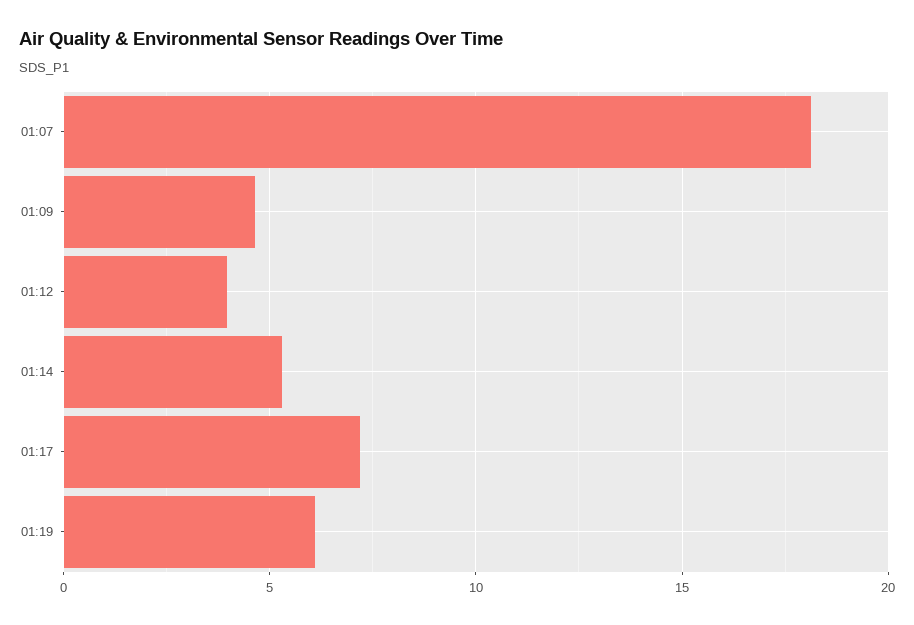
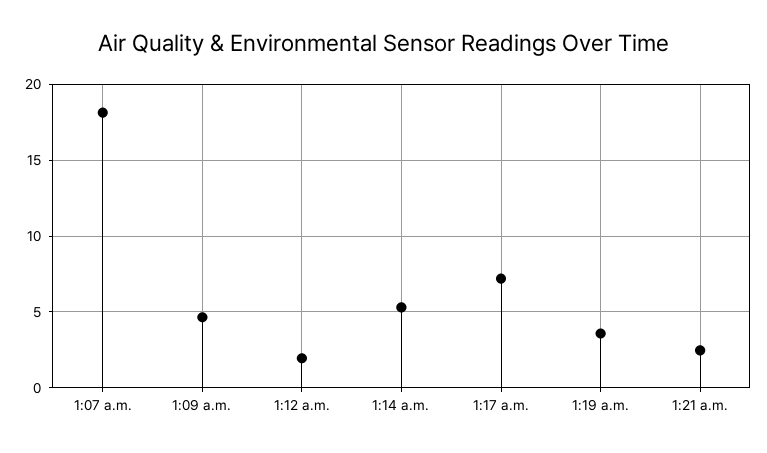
01:12: 4 -> 2
01:19: 6 -> 3.5
1:21 a.m.: none -> 2.5

